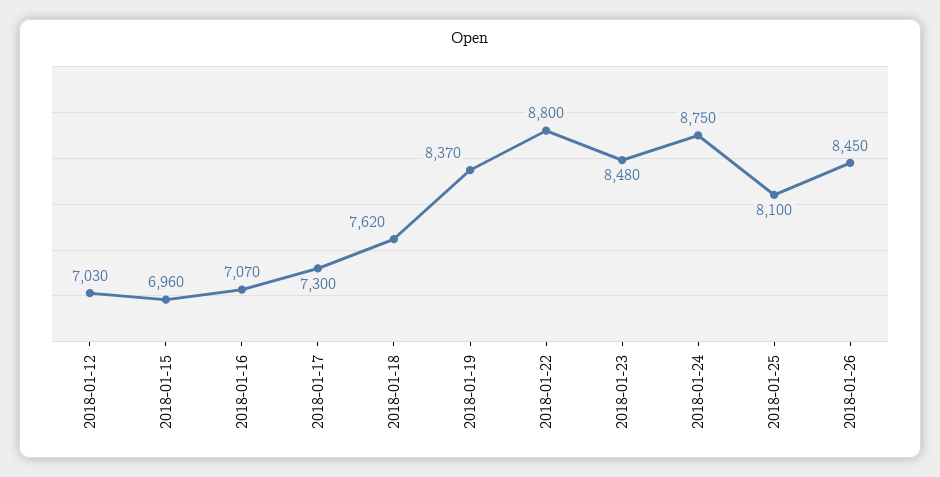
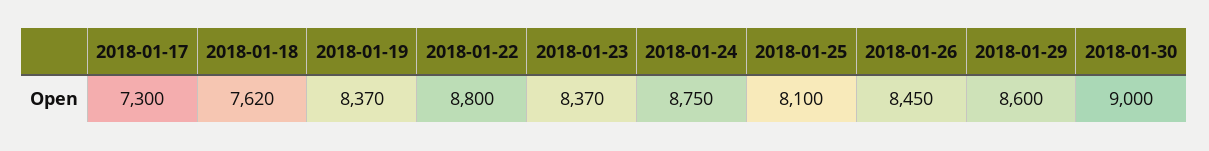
2018-01-12: 7030 -> none
2018-01-15: 6960 -> none
2018-01-16: 7070 -> none
2018-01-23: 8480 -> 8370
2018-01-29: none -> 8600
2018-01-30: none -> 9000

